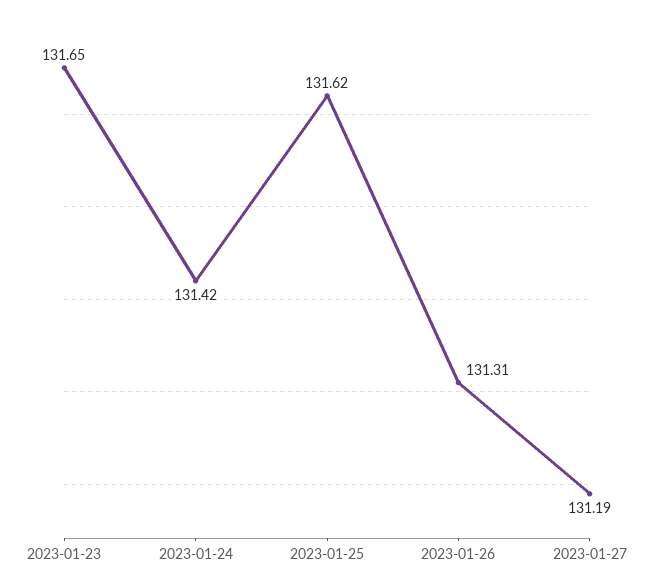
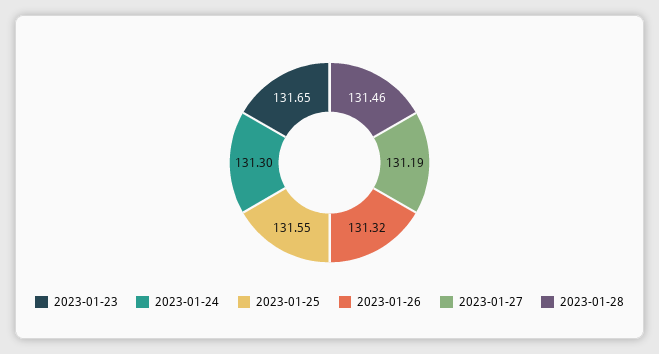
2023-01-24: 131.42 -> 131.3
2023-01-25: 131.62 -> 131.55
2023-01-26: 131.31 -> 131.32
2023-01-28: none -> 131.46

